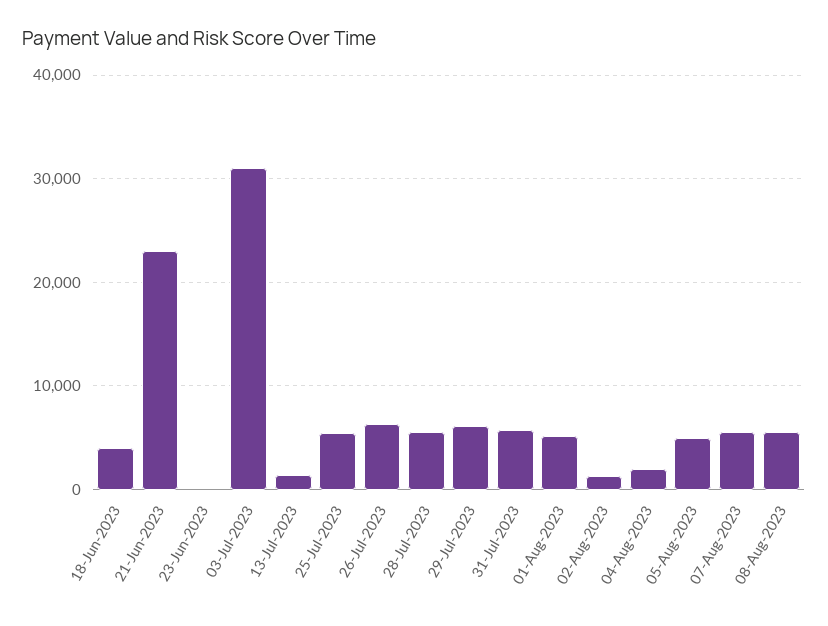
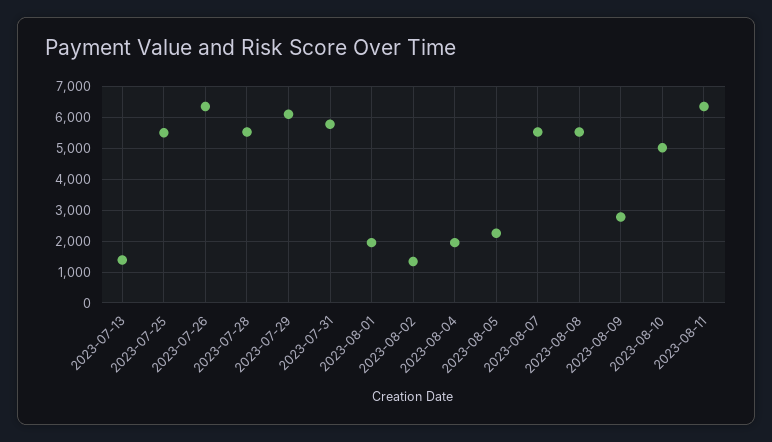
18-Jun-2023: 4000 -> none
21-Jun-2023: 23000 -> none
23-Jun-2023: 0 -> none
03-Jul-2023: 31000 -> none
01-Aug-2023: 5000 -> 2000
05-Aug-2023: 5000 -> 2200
2023-08-09: none -> 2800
2023-08-10: none -> 5000
2023-08-11: none -> 6400

